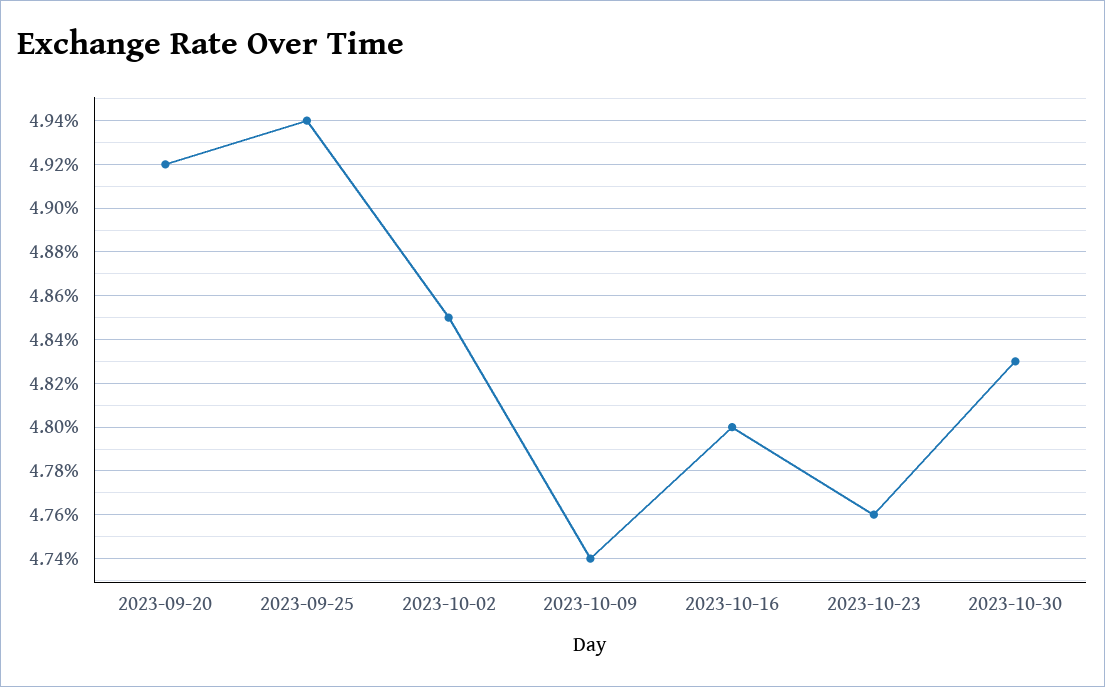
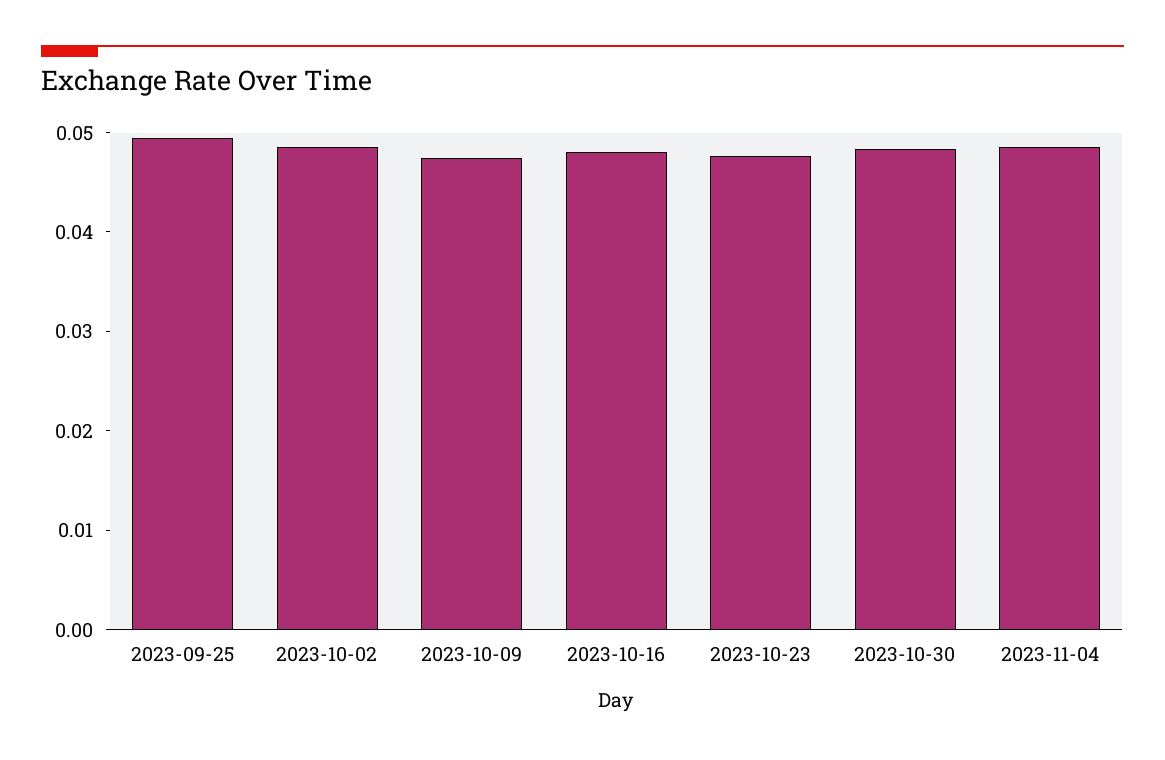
2023-09-20: 0.0492 -> none
2023-11-04: none -> 0.048

